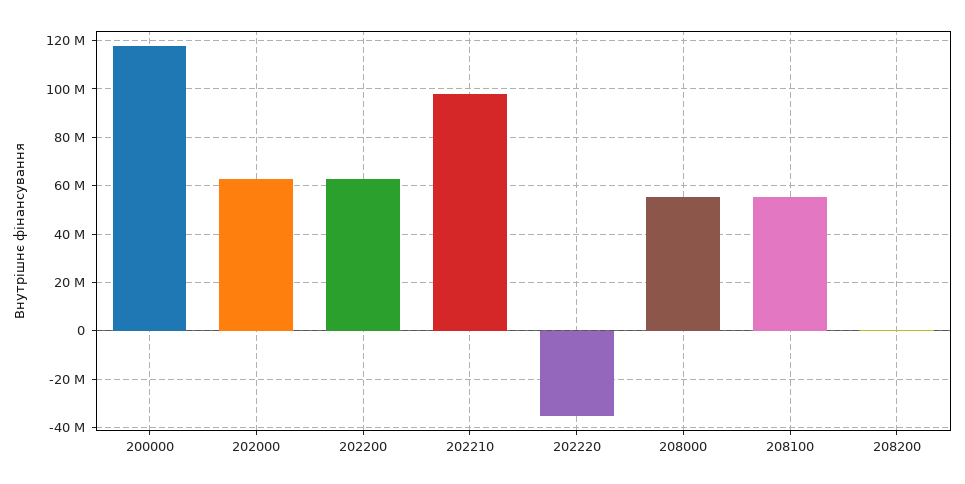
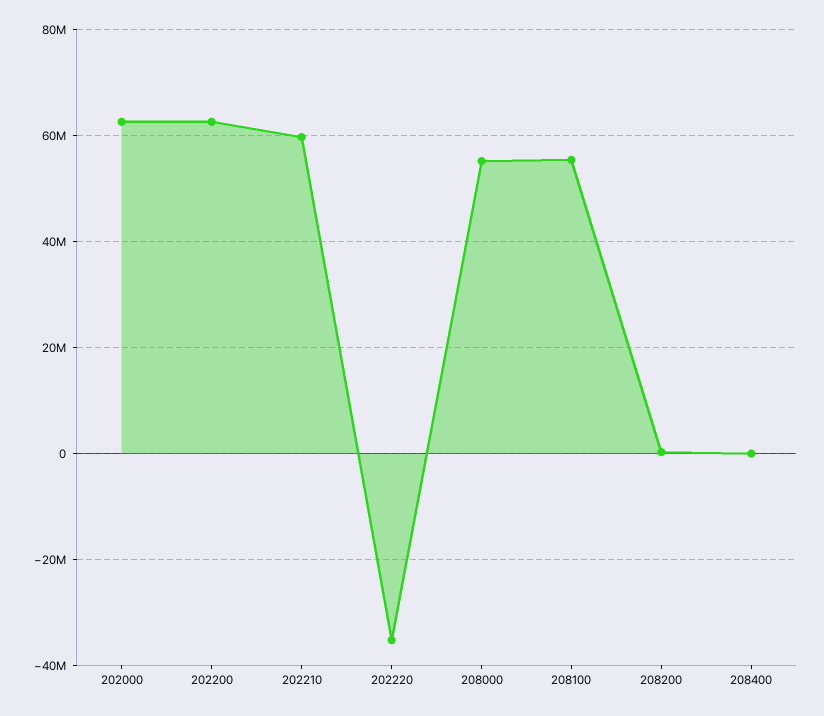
200000: 117500000 -> none
202210: 97500000 -> 60000000
208400: none -> 0

